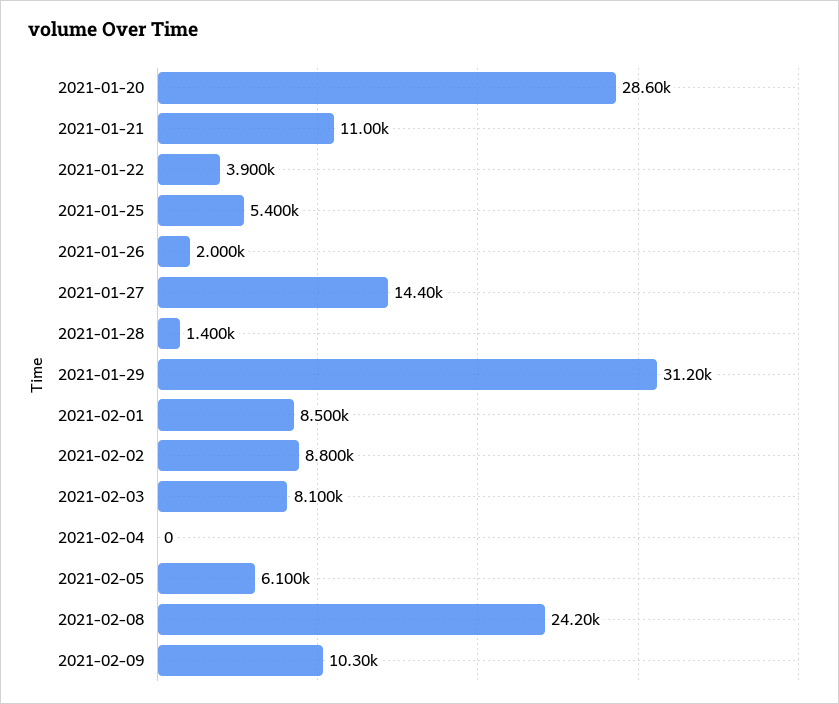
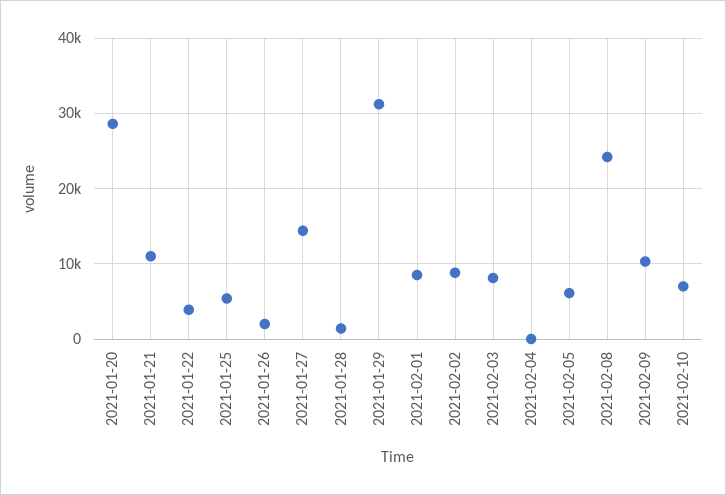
2021-02-10: none -> 7000

